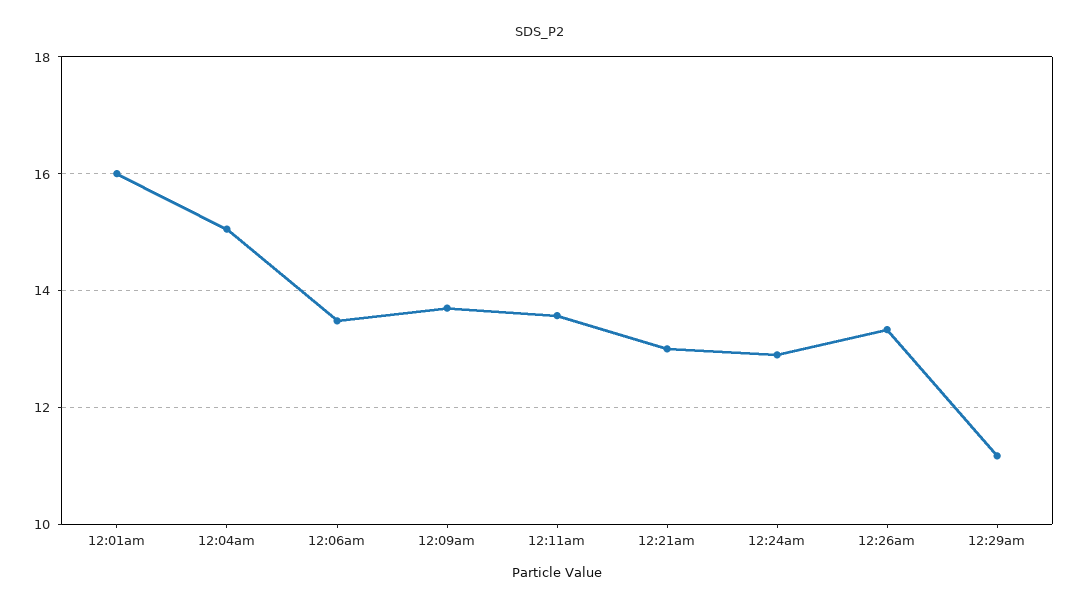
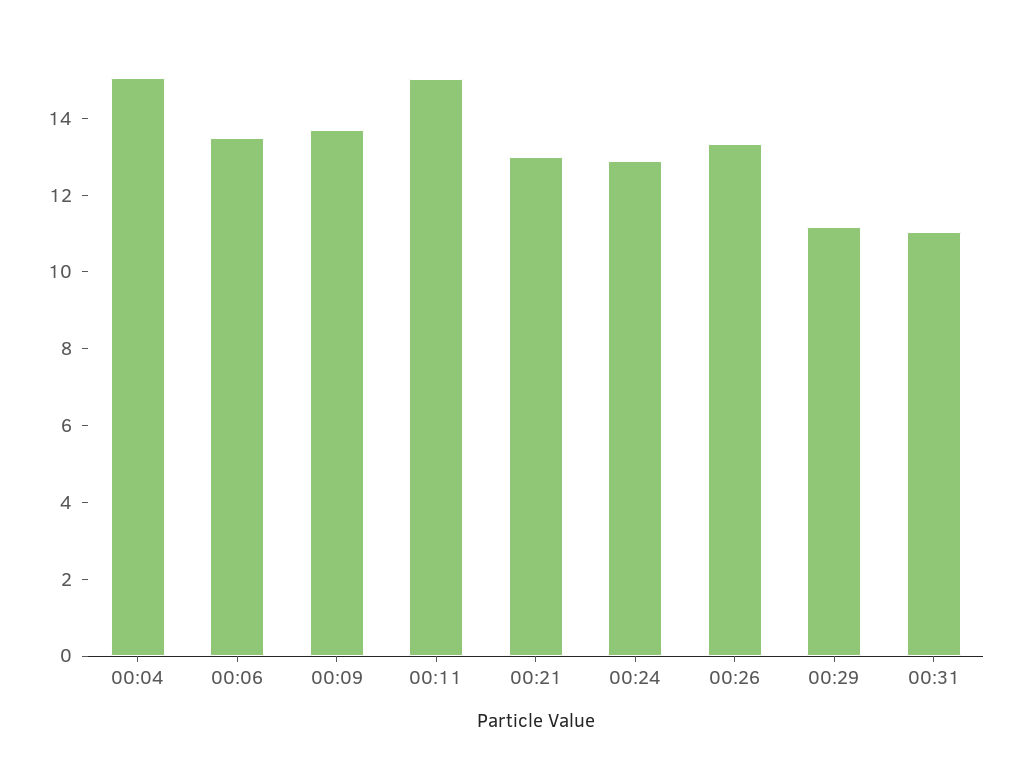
12:01am: 16 -> none
12:11am: 13.6 -> 15
00:31: none -> 11

